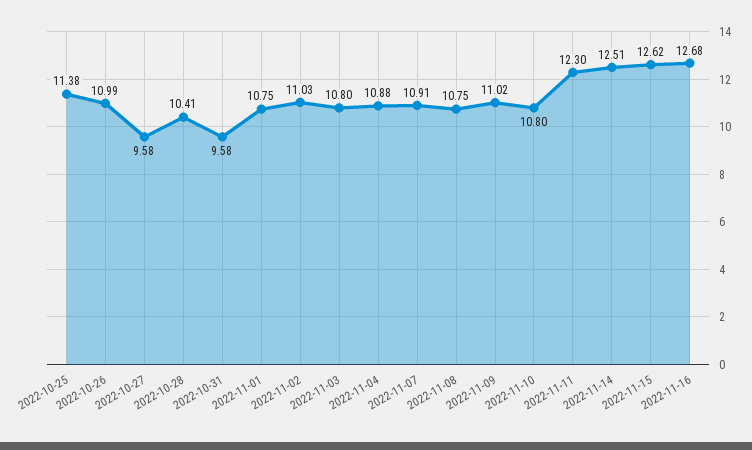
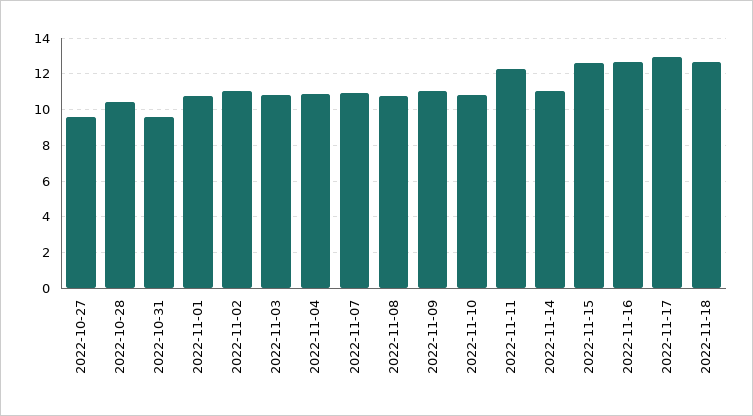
2022-10-25: 11.38 -> none
2022-10-26: 10.99 -> none
2022-11-14: 12.51 -> 11
2022-11-17: none -> 13
2022-11-18: none -> 12.5

